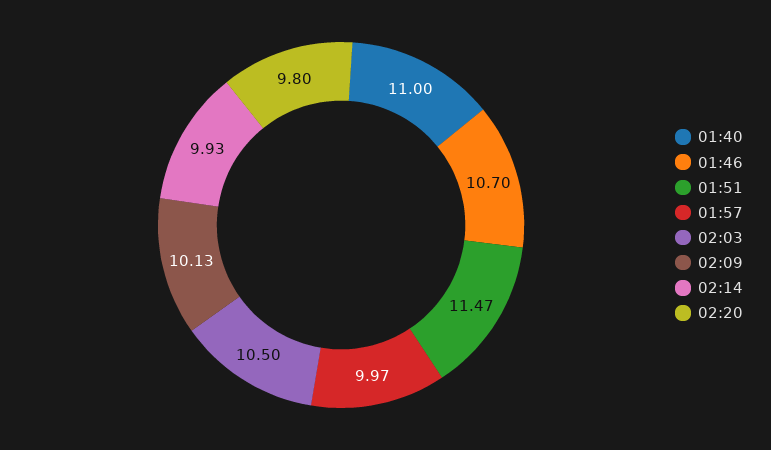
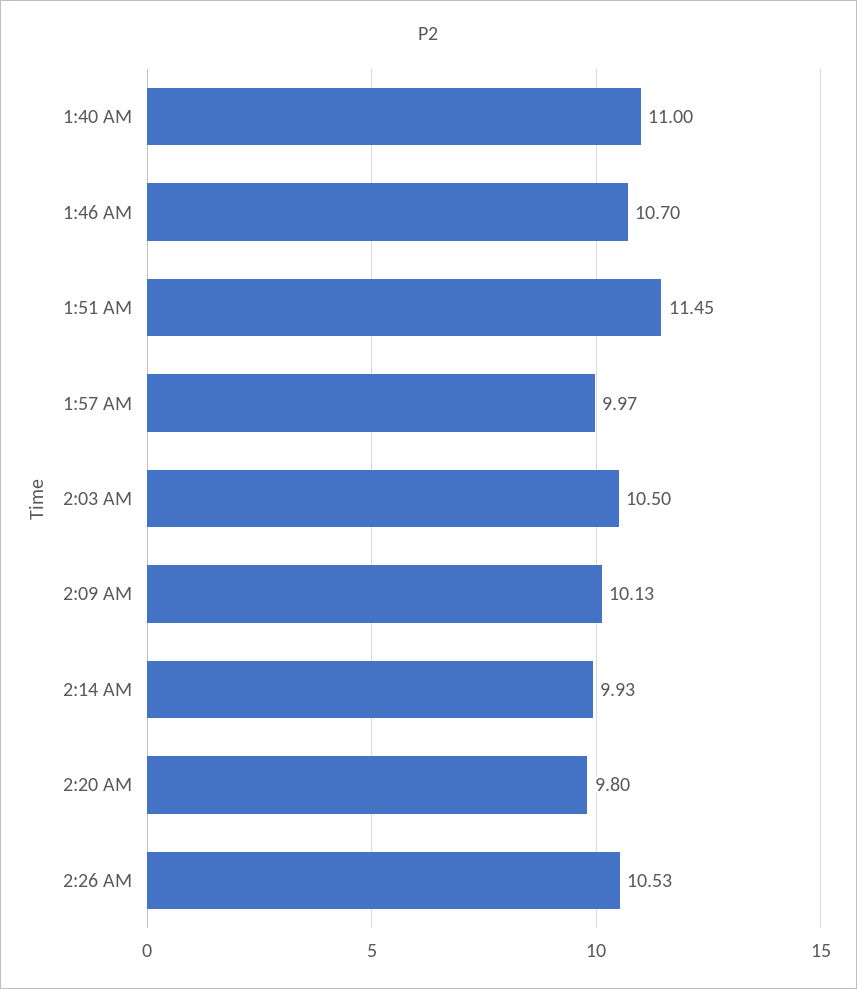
01:51: 11.47 -> 11.45
2:26 AM: none -> 10.53

